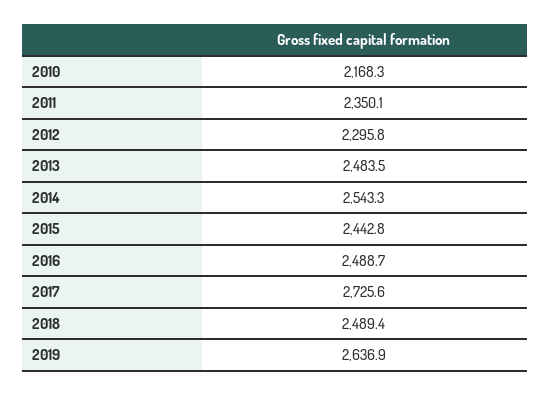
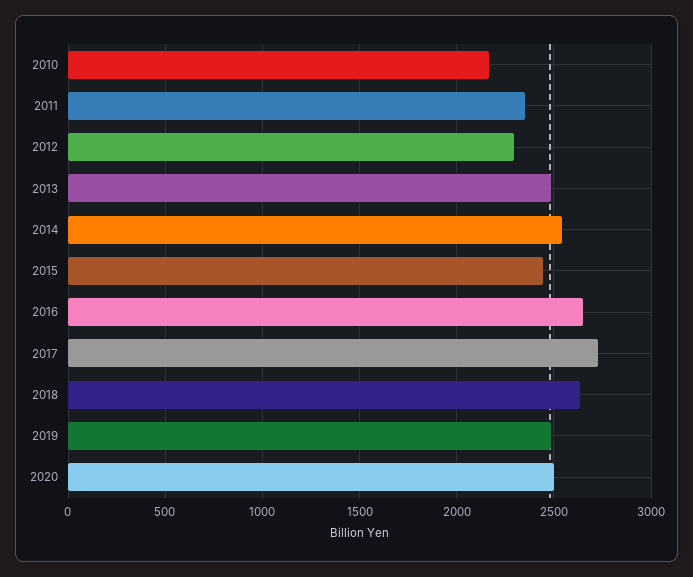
2016: 2488.7 -> 2650
2018: 2489.4 -> 2650
2019: 2636.9 -> 2500
2020: none -> 2500

